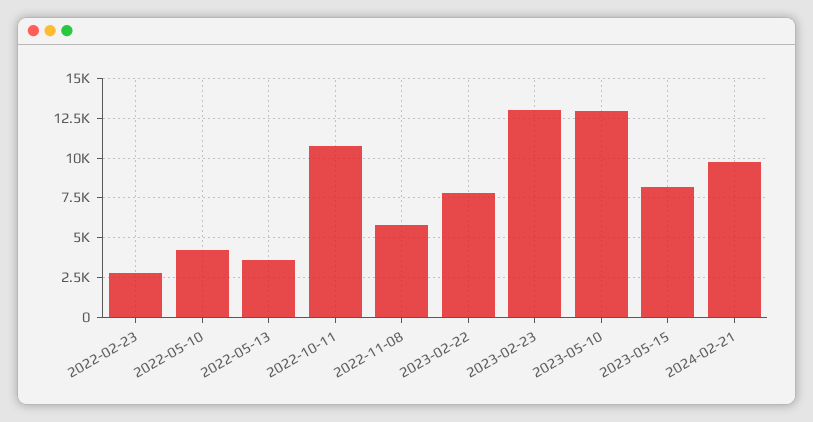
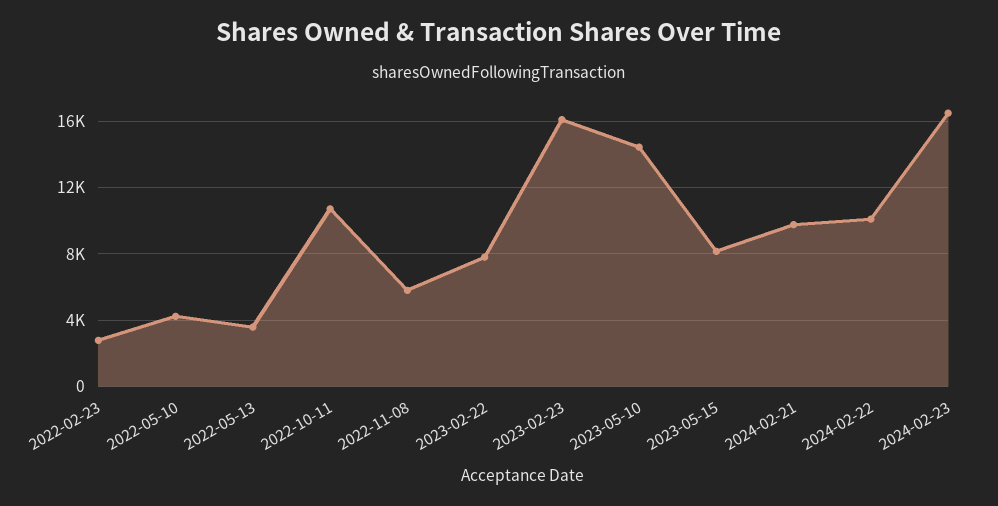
2023-02-23: 13000 -> 16000
2023-05-10: 13000 -> 14500
2024-02-22: none -> 10000
2024-02-23: none -> 16500

